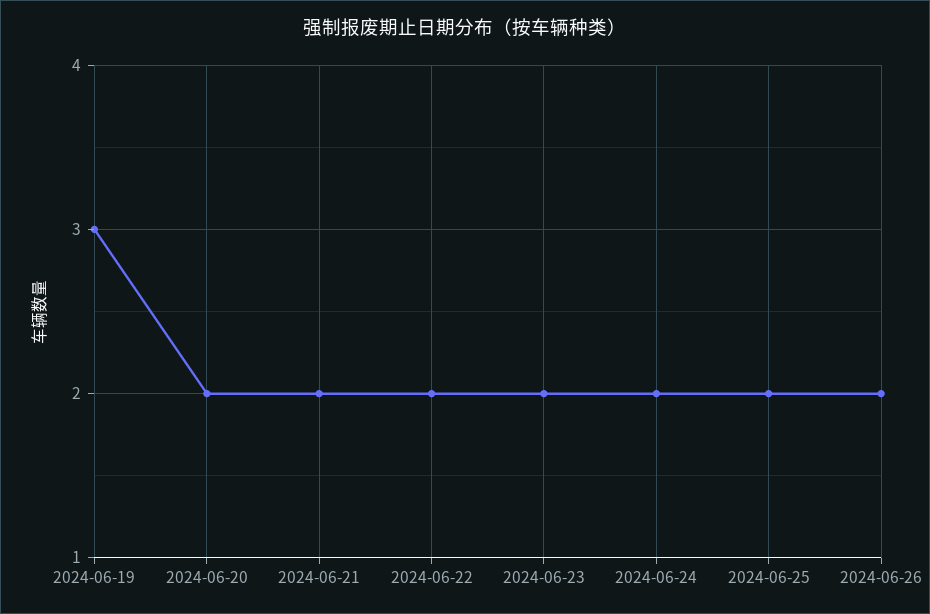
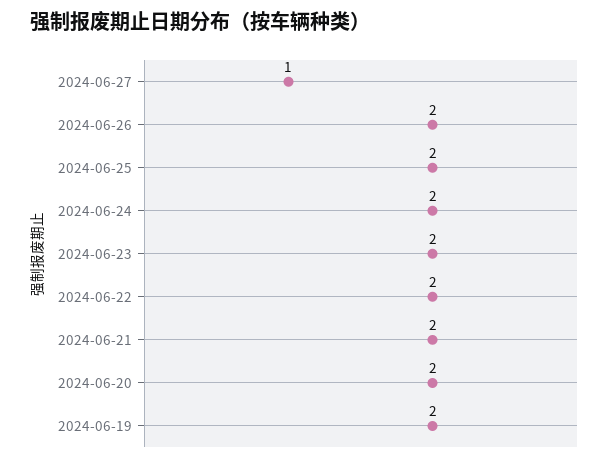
2024-06-19: 3 -> 2
2024-06-27: none -> 1

